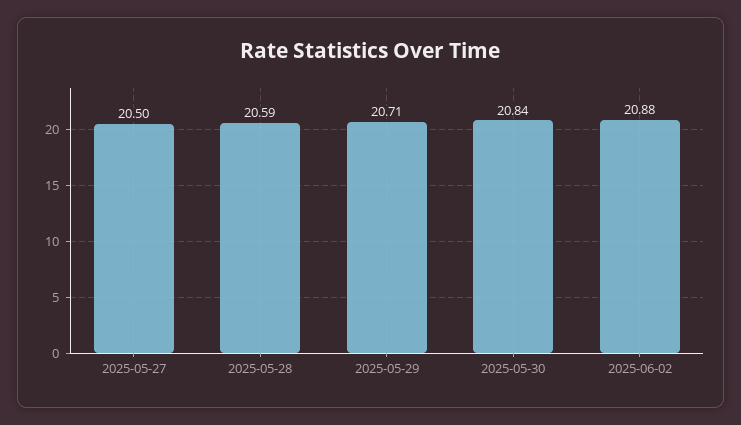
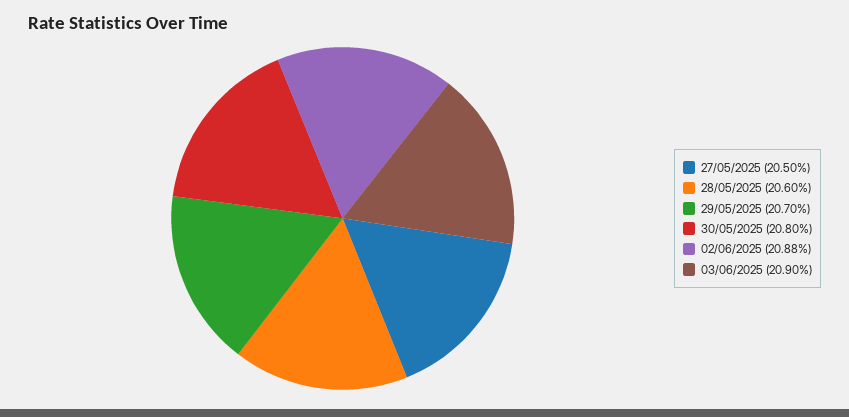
2025-05-28: 20.59 -> 20.6
2025-05-29: 20.71 -> 20.7
2025-05-30: 20.84 -> 20.8
03/06/2025: none -> 20.9

